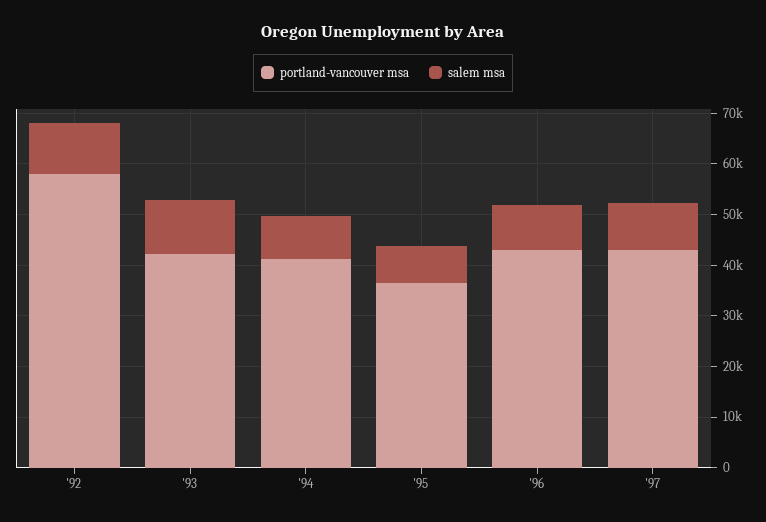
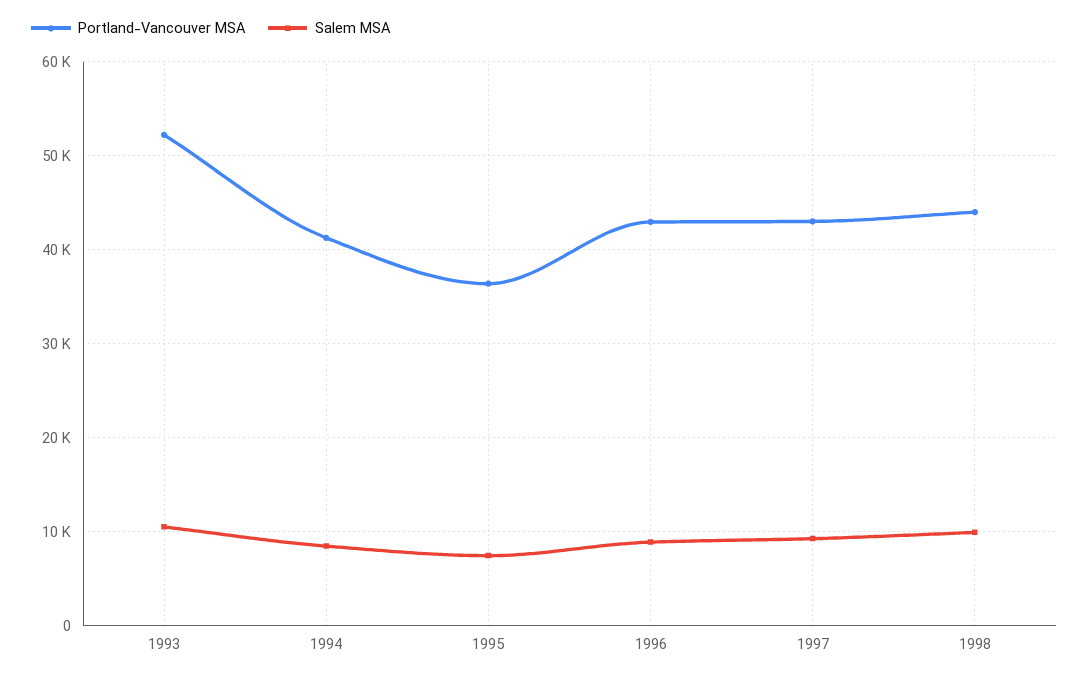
portland-vancouver msa, '92: 58000 -> none
salem msa, '92: 10000 -> none
portland-vancouver msa, '93: 42000 -> 52000
portland-vancouver msa, 1998: none -> 44000
salem msa, 1998: none -> 10000

